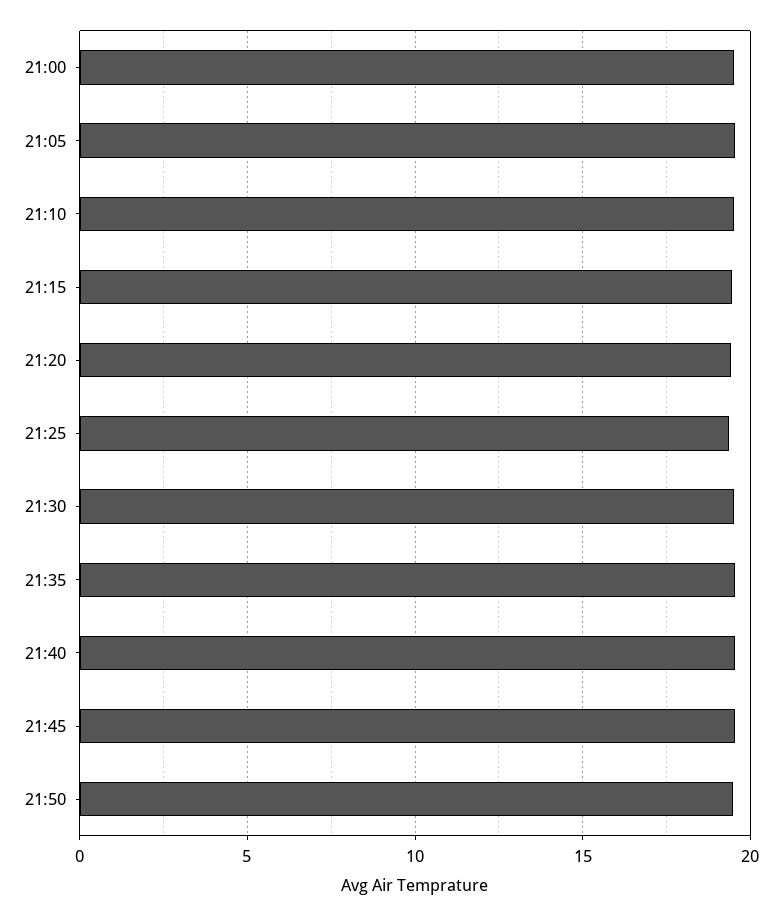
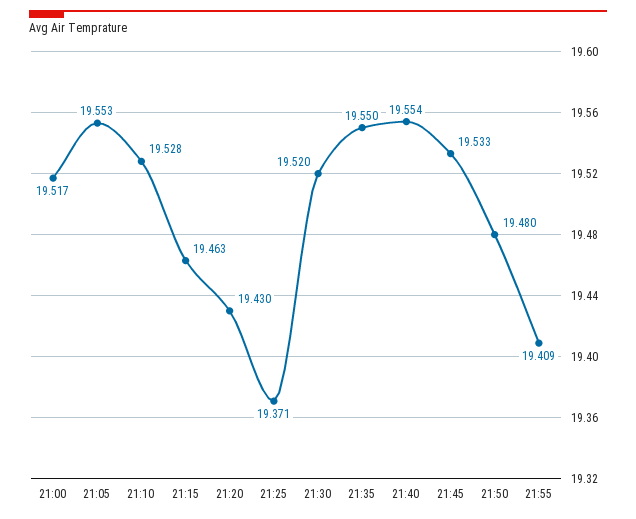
21:55: none -> 19.409

